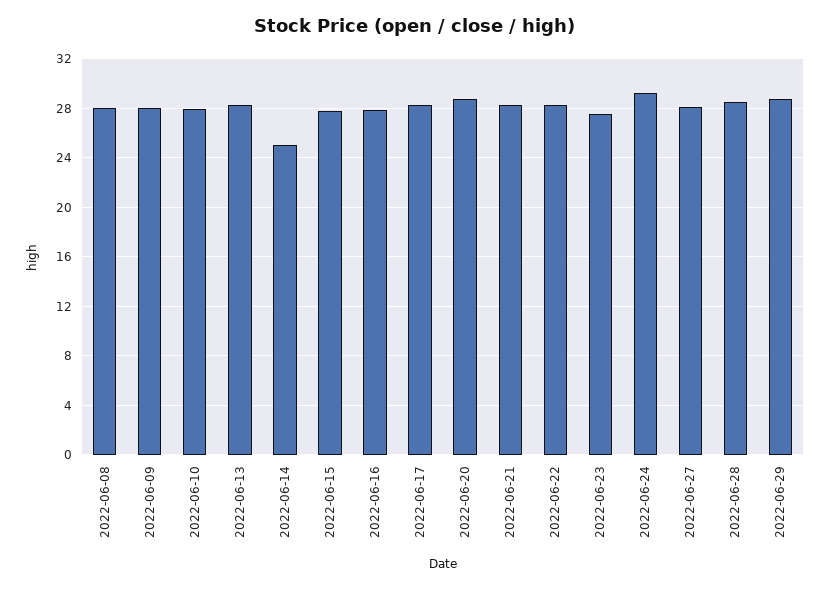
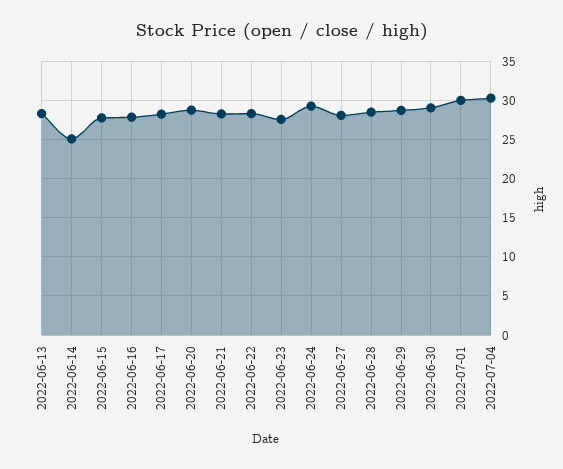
2022-06-08: 28 -> none
2022-06-09: 28 -> none
2022-06-10: 28 -> none
2022-06-30: none -> 29
2022-07-01: none -> 30
2022-07-04: none -> 30

